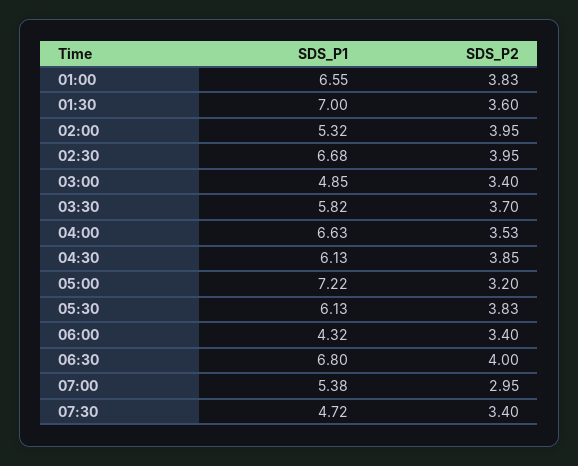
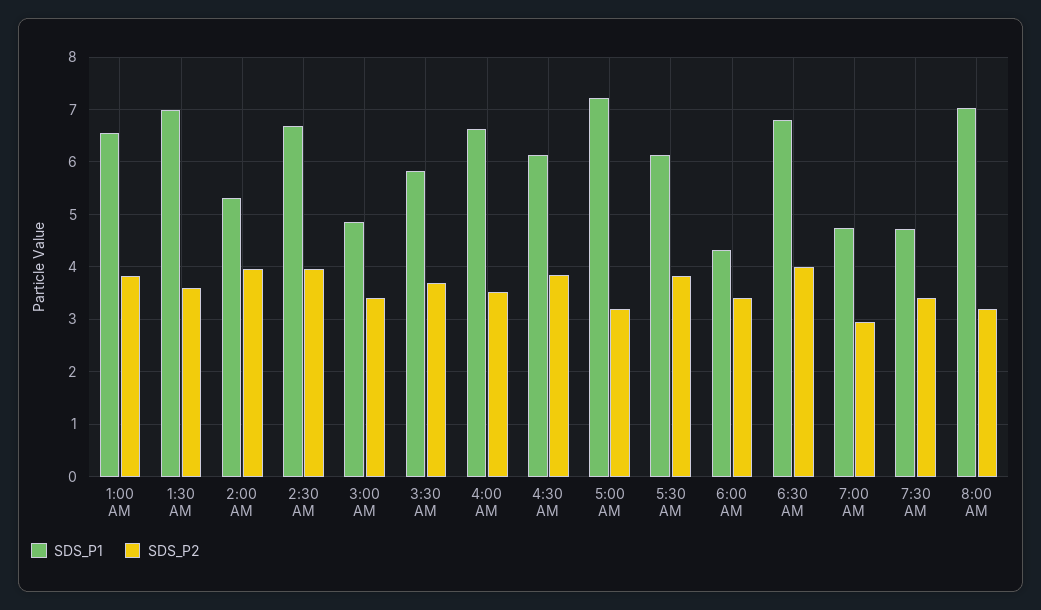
SDS_P1, 07:00: 5.38 -> 4.8
SDS_P1, 8:00 AM: none -> 7
SDS_P2, 8:00 AM: none -> 3.2

